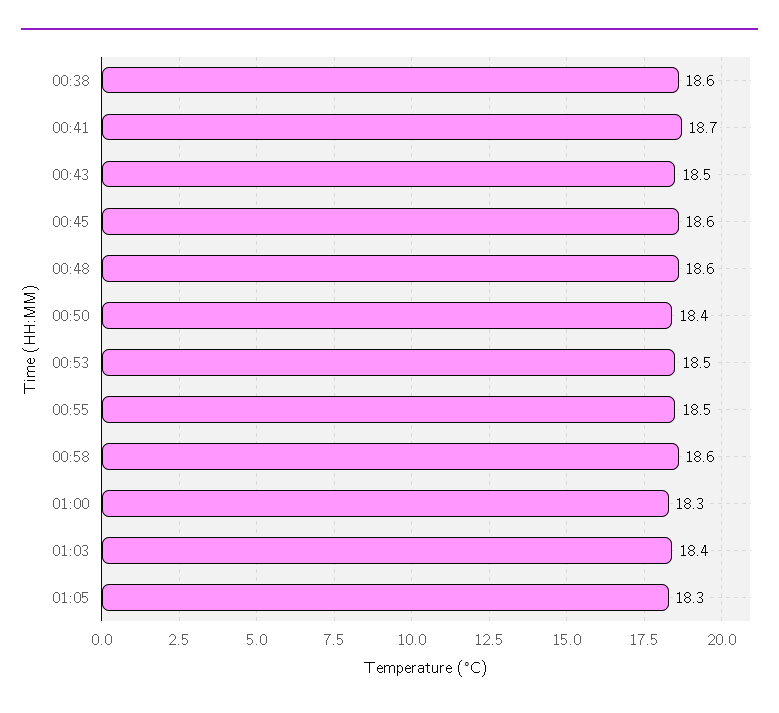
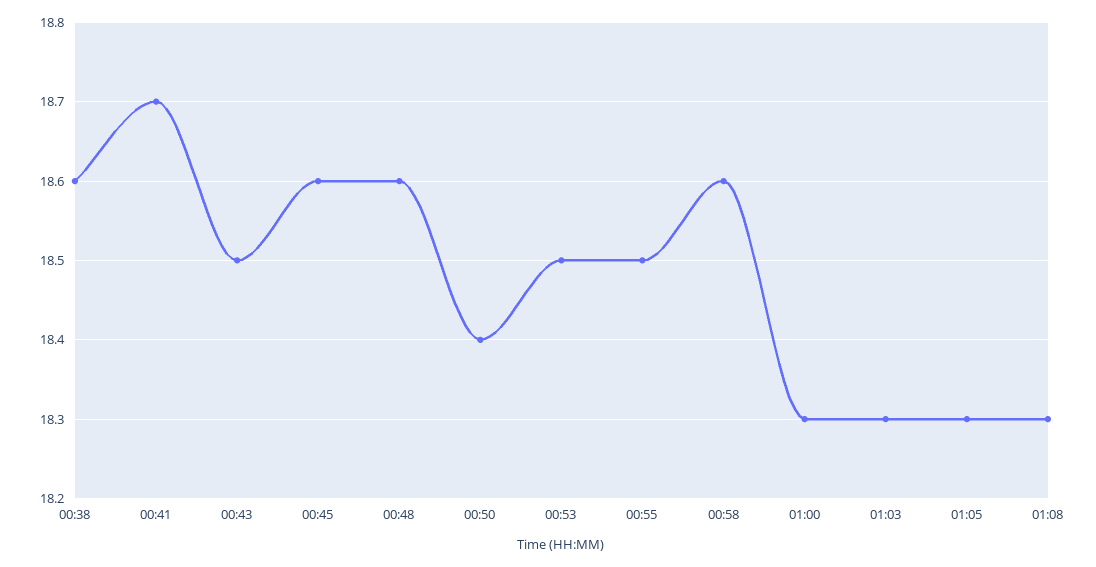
01:03: 18.4 -> 18.3
01:08: none -> 18.3

